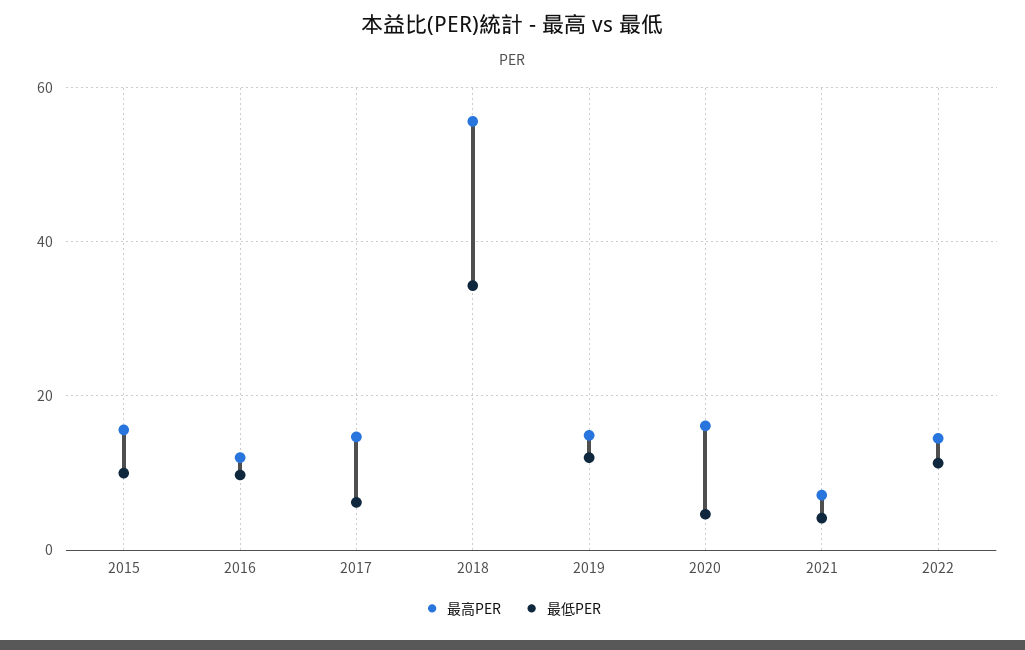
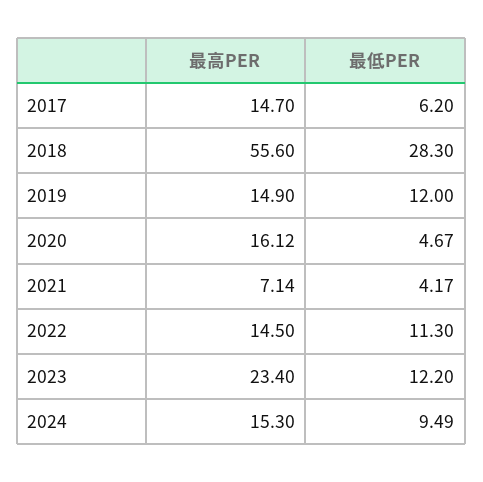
最高PER, 2015: 16 -> none
最低PER, 2015: 10 -> none
最高PER, 2016: 12 -> none
最低PER, 2016: 10 -> none
最低PER, 2018: 34 -> 28.3
最高PER, 2023: none -> 23.4
最低PER, 2023: none -> 12.2
最高PER, 2024: none -> 15.3
最低PER, 2024: none -> 9.49

